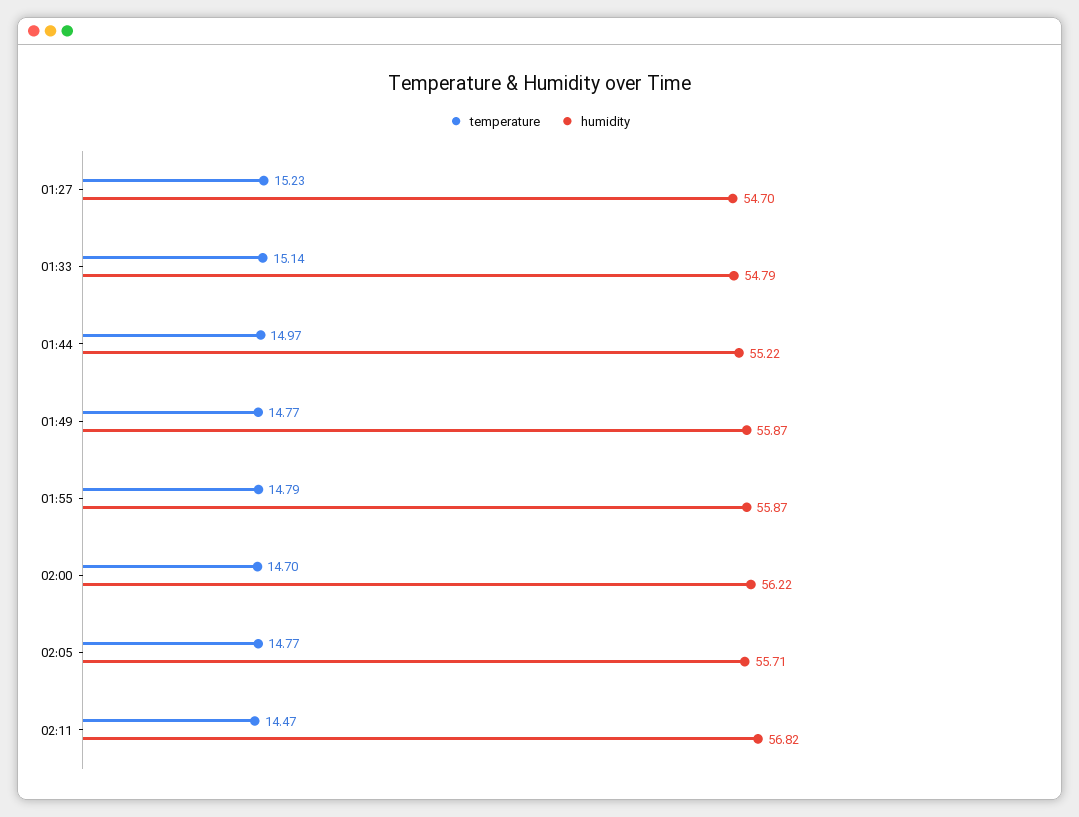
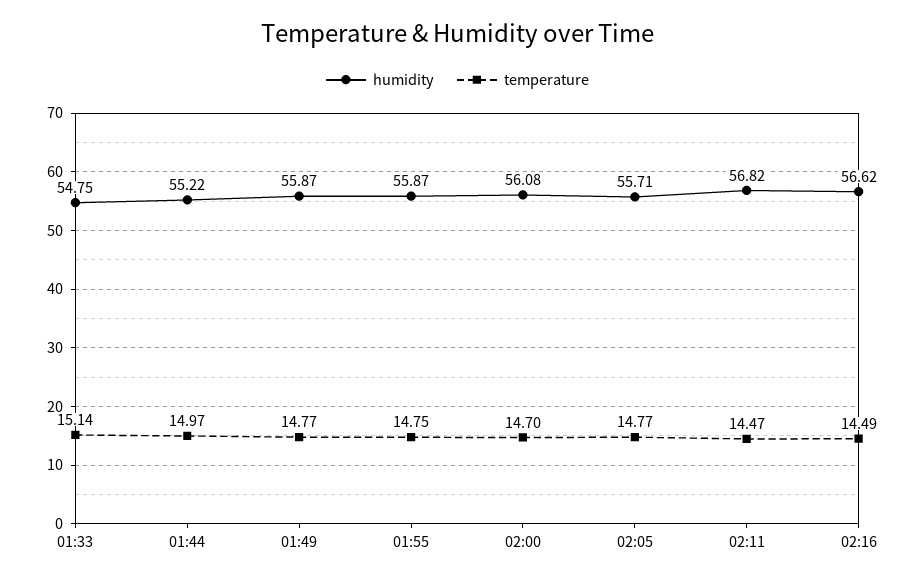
temperature, 01:27: 15.23 -> none
humidity, 01:27: 54.7 -> none
humidity, 01:33: 54.79 -> 54.75
temperature, 01:55: 14.79 -> 14.75
humidity, 02:00: 56.22 -> 56.08
humidity, 02:16: none -> 56.62
temperature, 02:16: none -> 14.49

